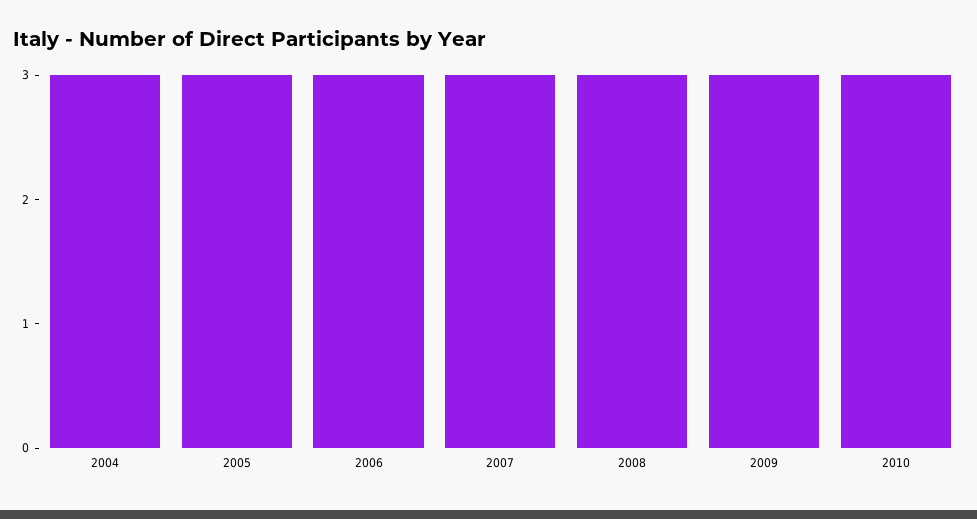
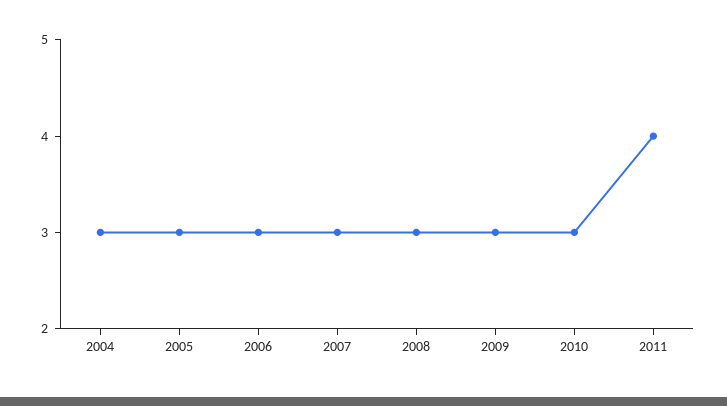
2011: none -> 4

